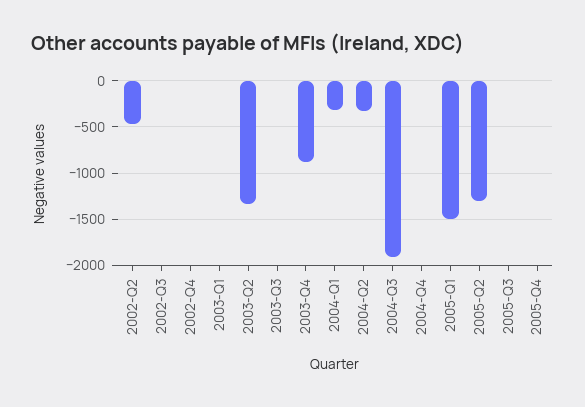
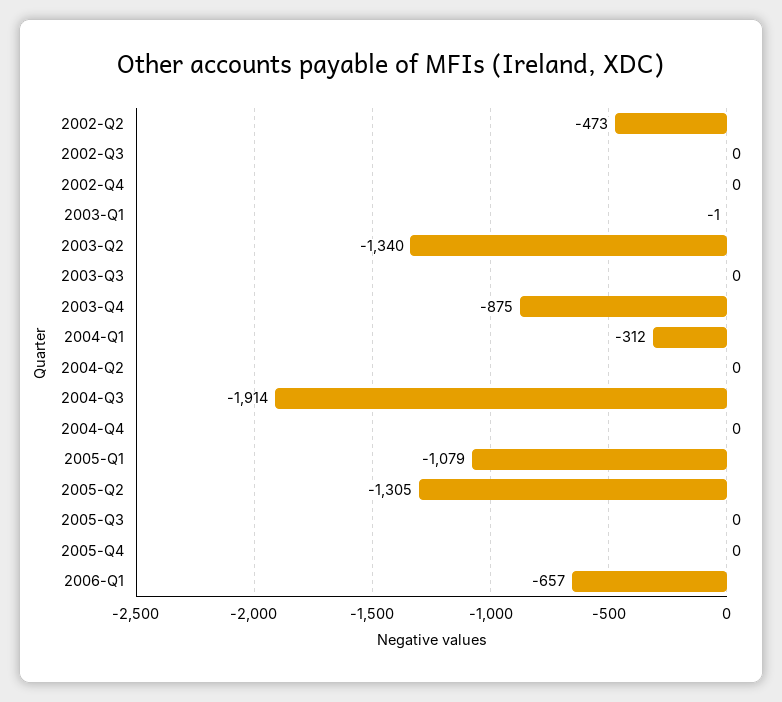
2004-Q2: -300 -> 0
2005-Q1: -1500 -> -1079
2006-Q1: none -> -657

